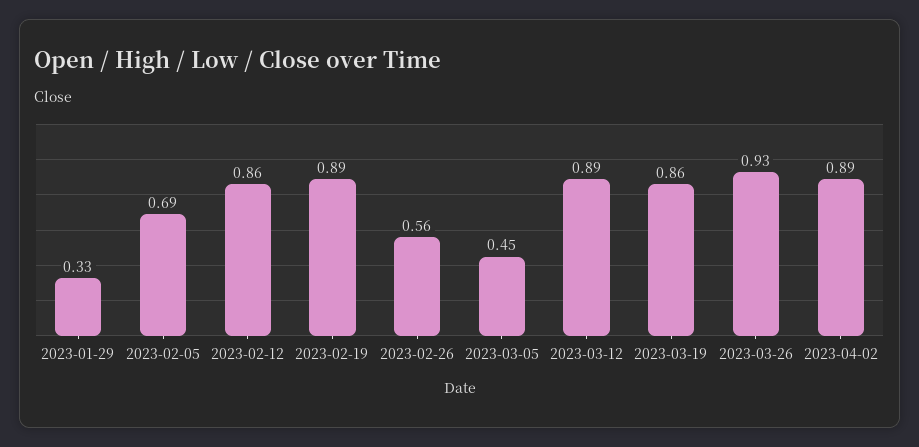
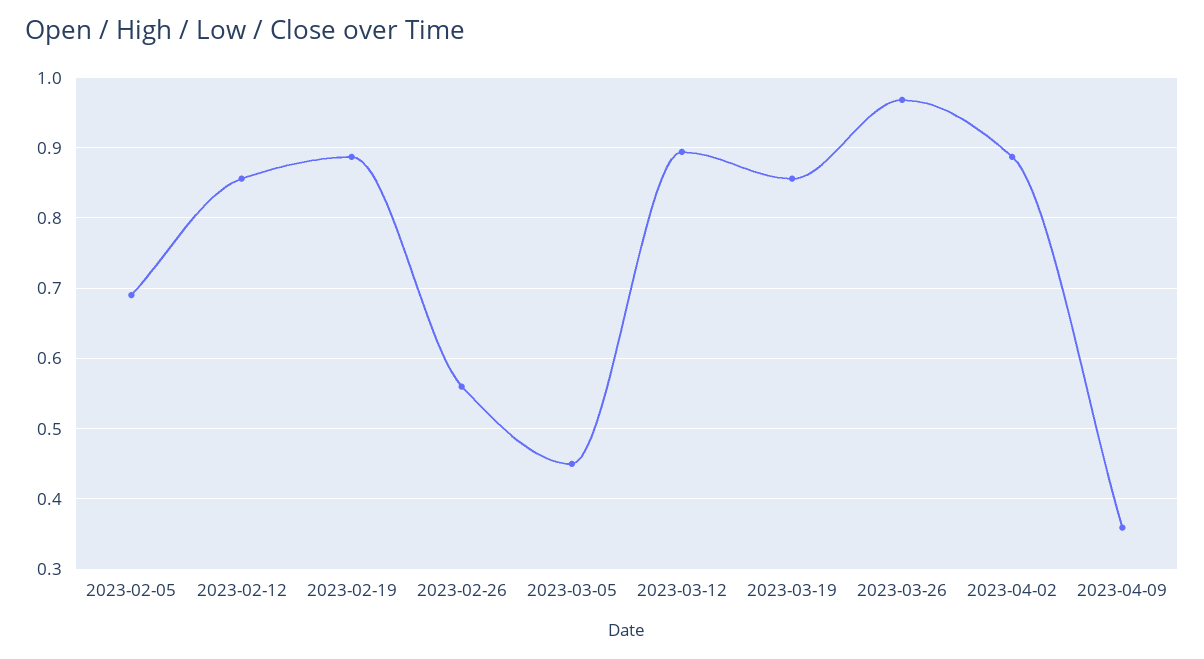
2023-01-29: 0.33 -> none
2023-03-26: 0.93 -> 0.97
2023-04-09: none -> 0.36

